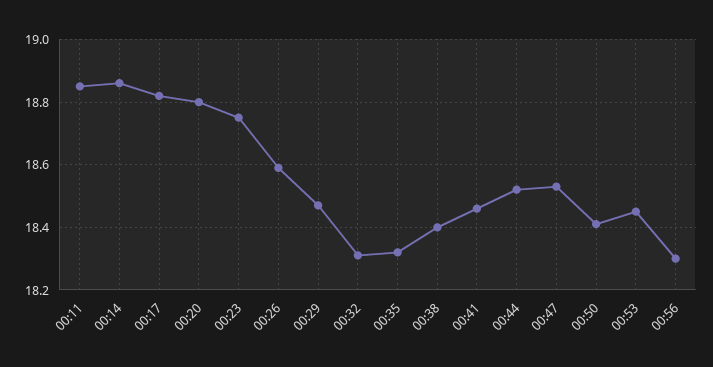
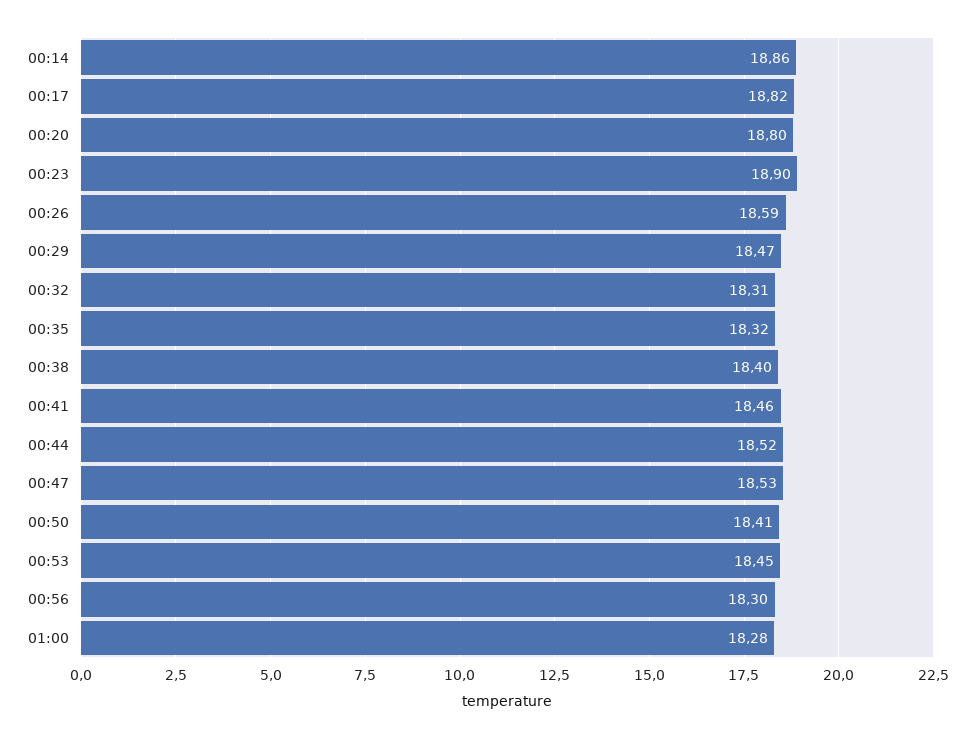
00:11: 18.85 -> none
00:23: 18.75 -> 18.9
01:00: none -> 18.28

